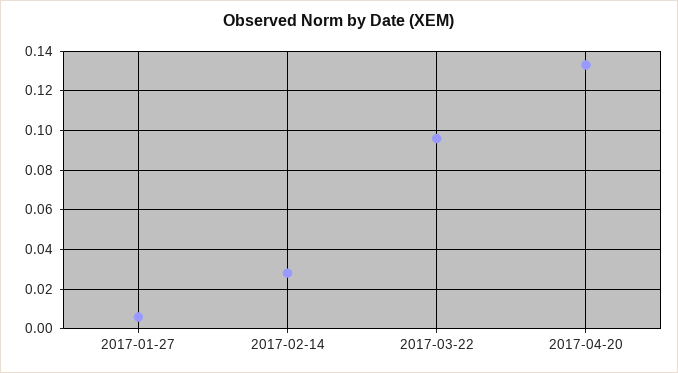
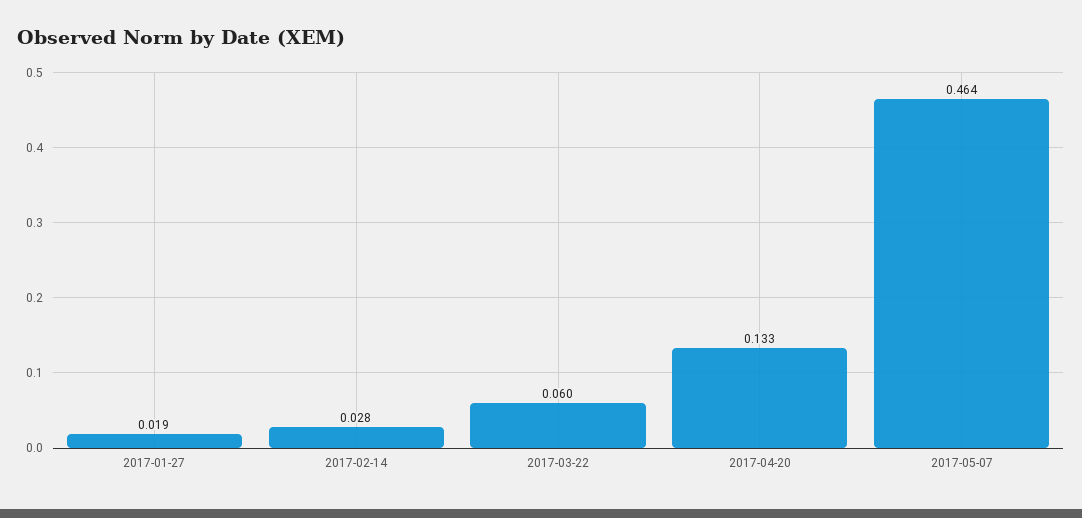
2017-01-27: 0.005 -> 0.019
2017-03-22: 0.095 -> 0.06
2017-05-07: none -> 0.464

